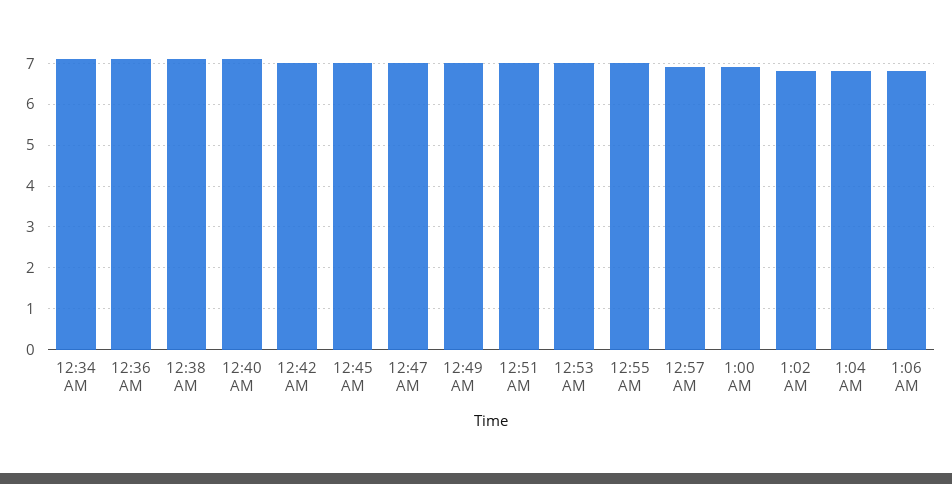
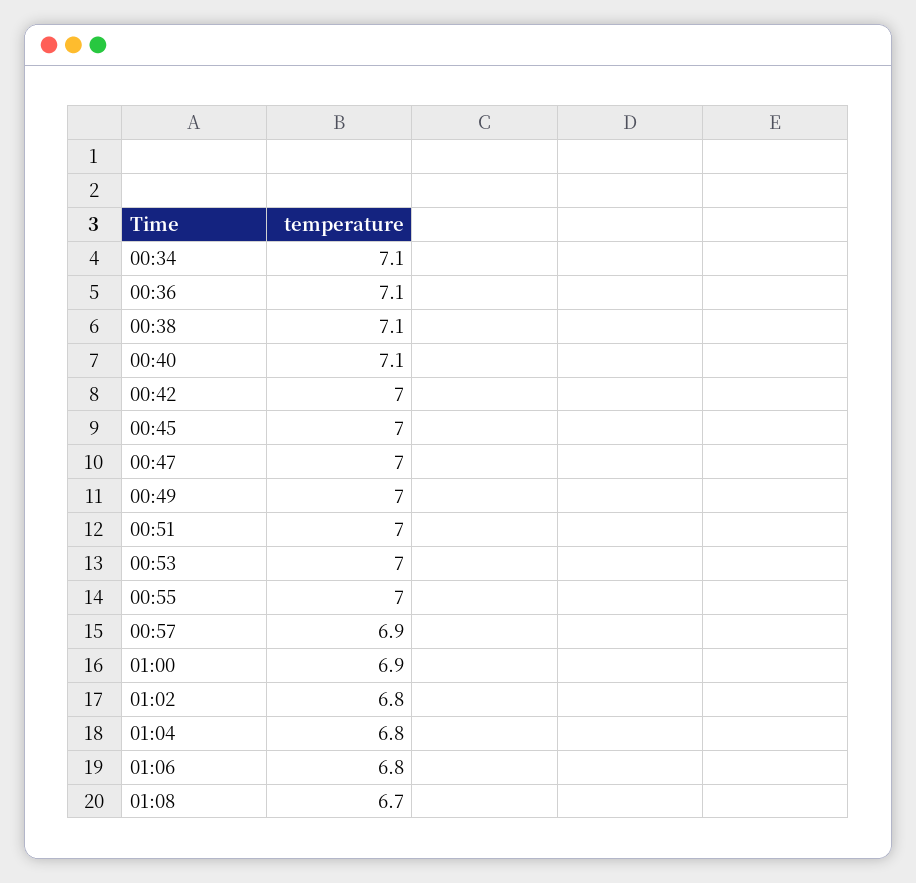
01:08: none -> 6.7

